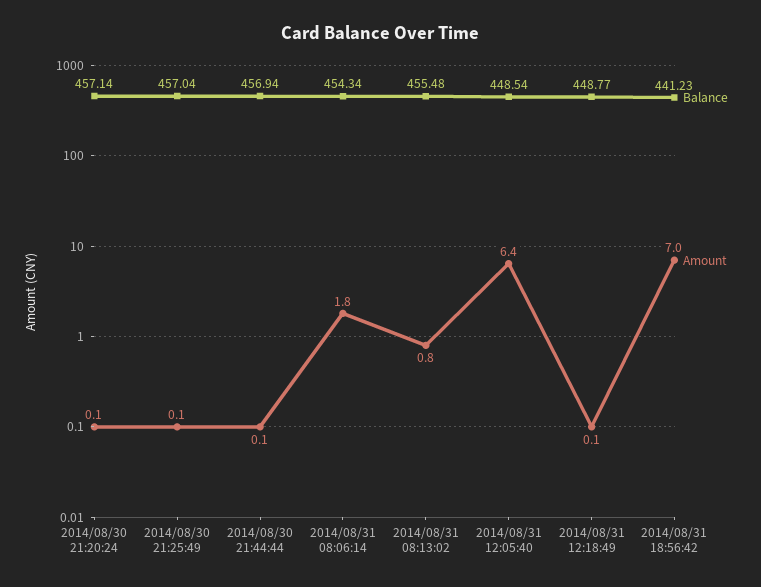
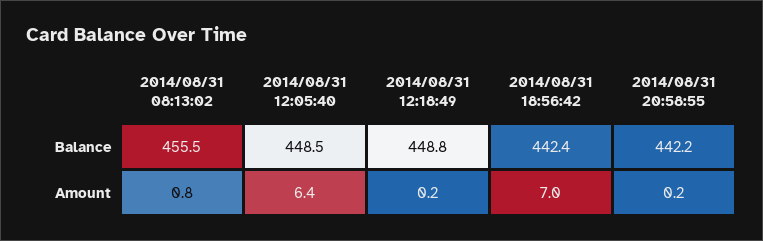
Balance, 2014/08/30 21:20:24: 457.14 -> none
Amount, 2014/08/30 21:20:24: 0.1 -> none
Balance, 2014/08/30 21:25:49: 457.04 -> none
Amount, 2014/08/30 21:25:49: 0.1 -> none
Balance, 2014/08/30 21:44:44: 456.94 -> none
Amount, 2014/08/30 21:44:44: 0.1 -> none
Balance, 2014/08/31 08:06:14: 454.34 -> none
Amount, 2014/08/31 08:06:14: 1.8 -> none
Amount, 2014/08/31 12:18:49: 0.1 -> 0.2
Balance, 2014/08/31 18:56:42: 441.23 -> 442.4
Balance, 2014/08/31 20:58:55: none -> 442.2
Amount, 2014/08/31 20:58:55: none -> 0.2

